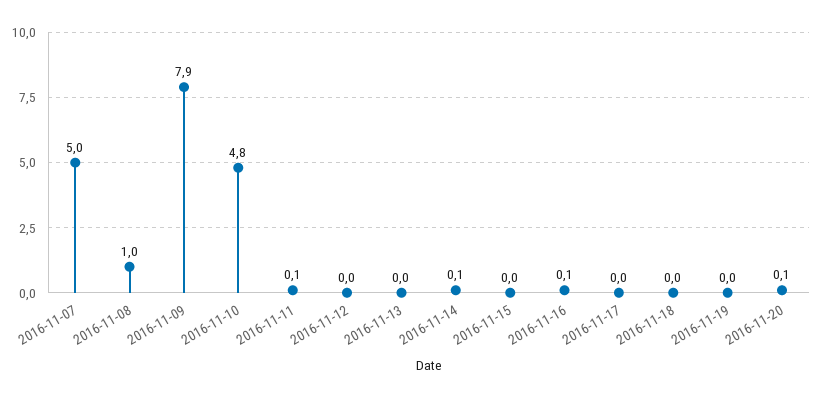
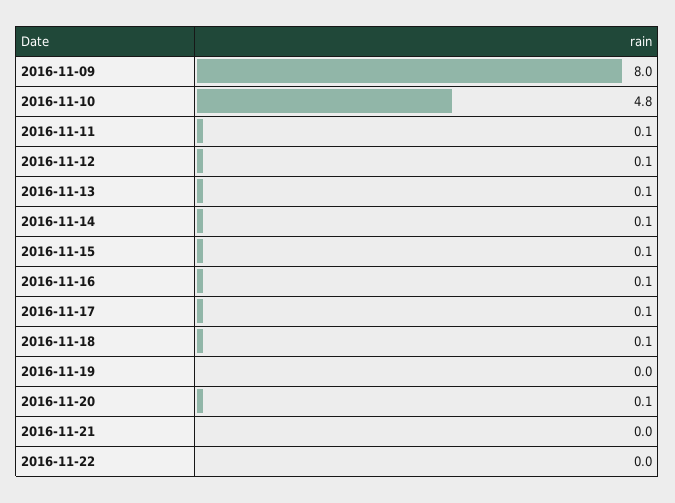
2016-11-07: 5 -> none
2016-11-08: 1 -> none
2016-11-09: 7.9 -> 8
2016-11-12: 0 -> 0.1
2016-11-13: 0 -> 0.1
2016-11-15: 0 -> 0.1
2016-11-17: 0 -> 0.1
2016-11-18: 0 -> 0.1
2016-11-21: none -> 0
2016-11-22: none -> 0

